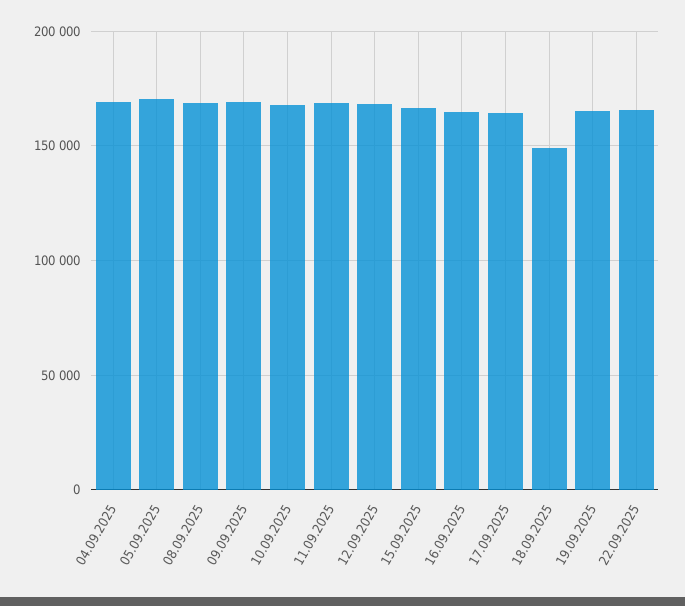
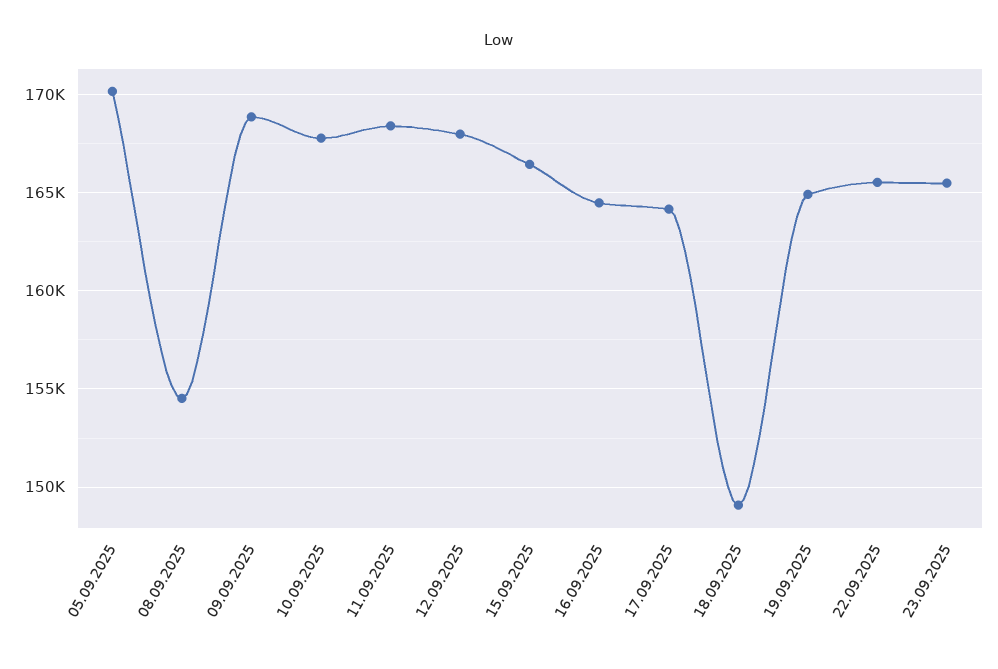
04.09.2025: 170000 -> none
08.09.2025: 170000 -> 154500
23.09.2025: none -> 165500

